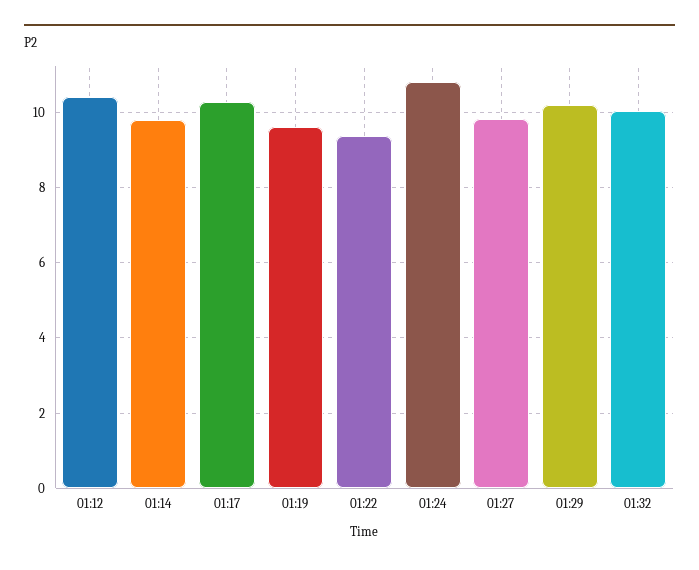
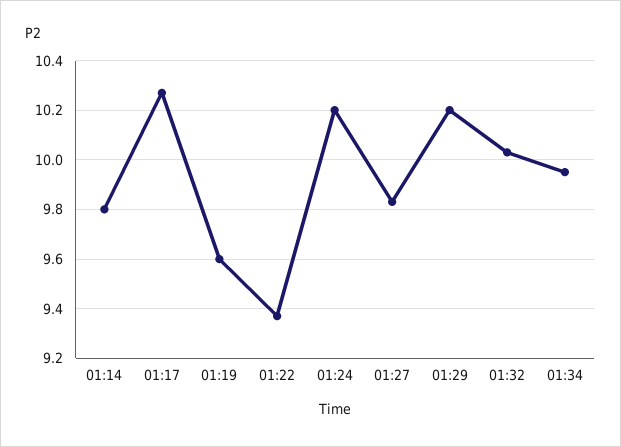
01:12: 10.4 -> none
01:24: 10.8 -> 10.2
01:34: none -> 9.95

